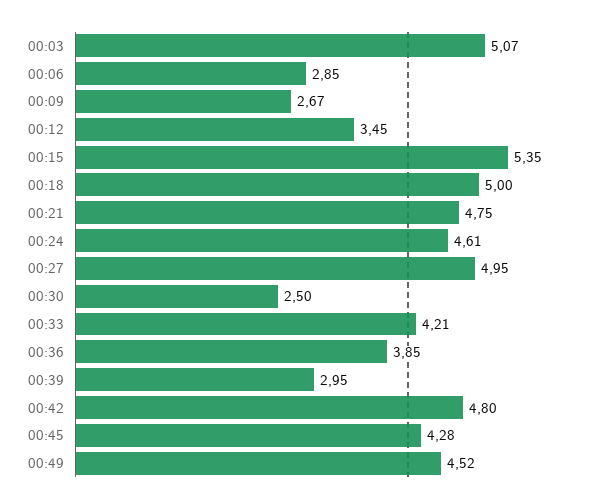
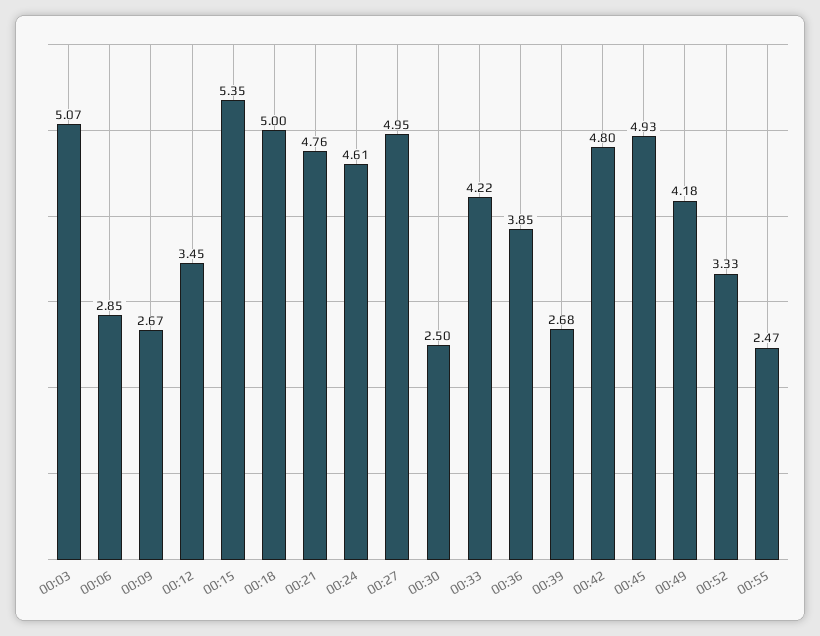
00:21: 4.75 -> 4.76
00:33: 4.21 -> 4.22
00:39: 2.95 -> 2.68
00:45: 4.28 -> 4.93
00:49: 4.52 -> 4.18
00:52: none -> 3.33
00:55: none -> 2.47

